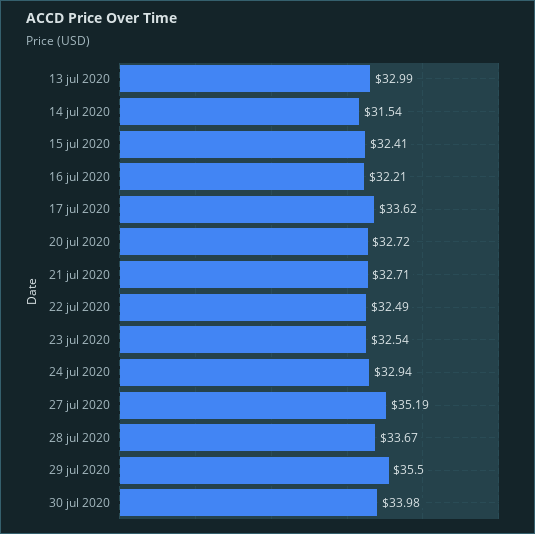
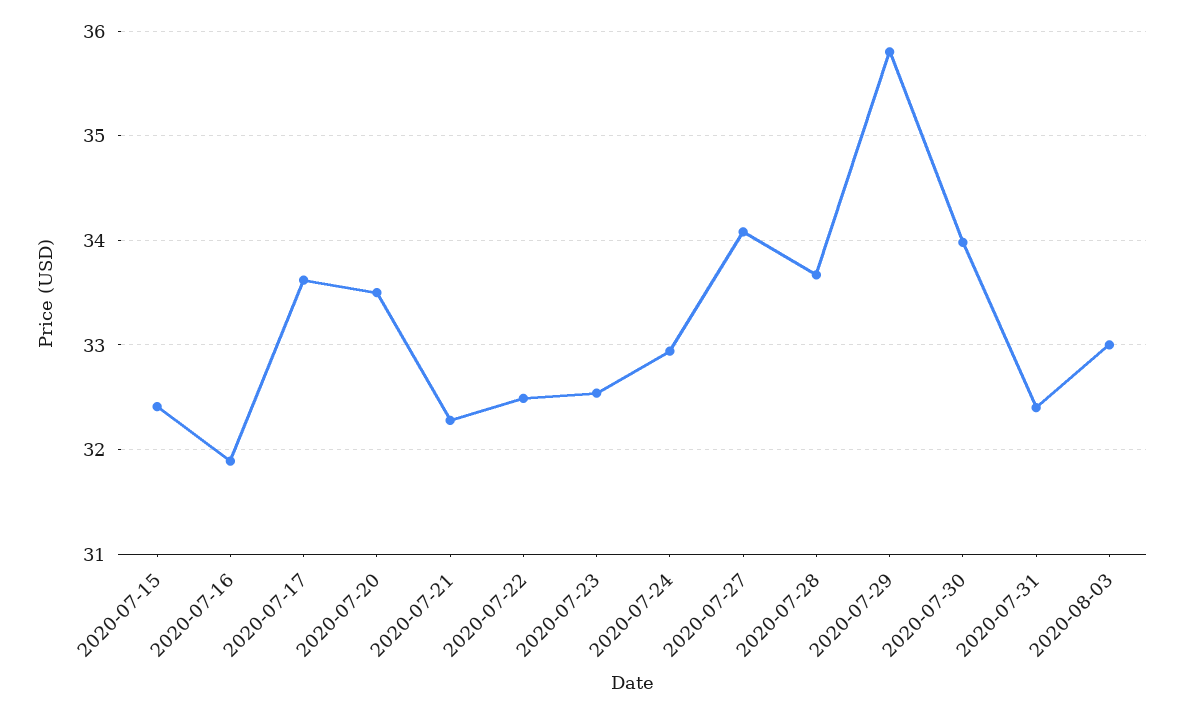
13 jul 2020: 32.99 -> none
14 jul 2020: 31.54 -> none
16 jul 2020: 32.21 -> 31.9
20 jul 2020: 32.72 -> 33.5
21 jul 2020: 32.71 -> 32.3
27 jul 2020: 35.19 -> 34.1
29 jul 2020: 35.5 -> 35.8
2020-07-31: none -> 32.4
2020-08-03: none -> 33

